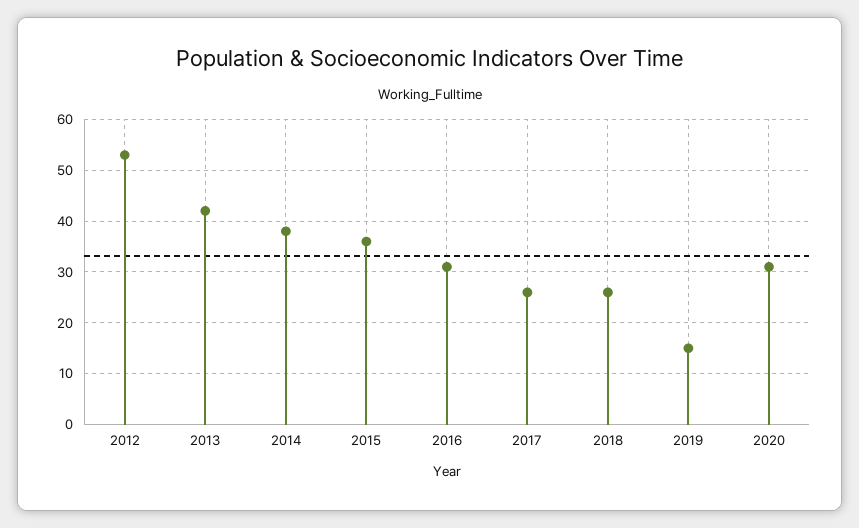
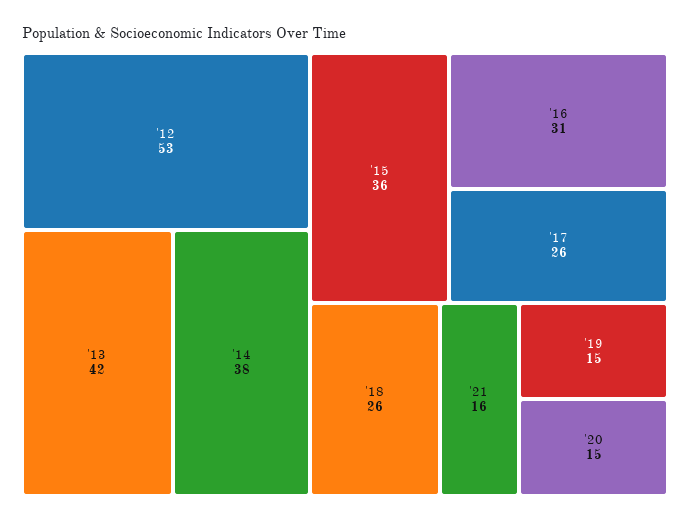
2020: 30 -> 15
'21: none -> 16

